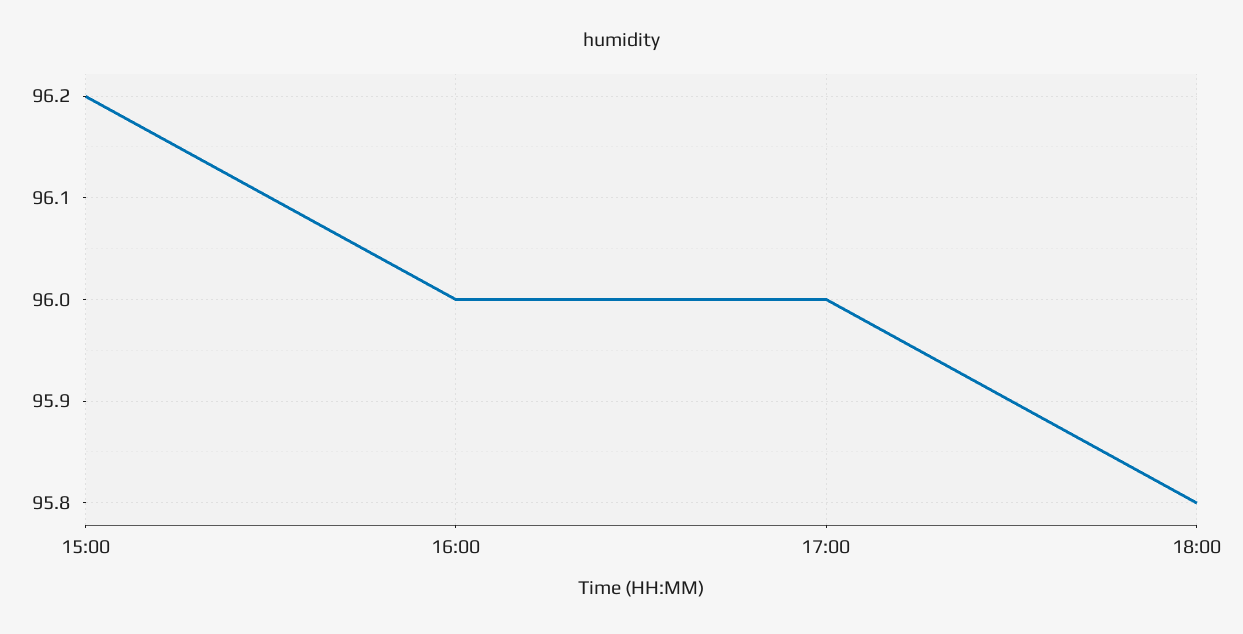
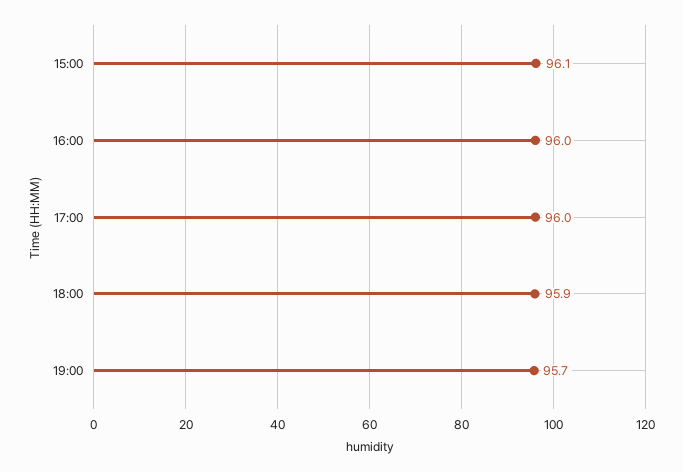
15:00: 96.2 -> 96.1
18:00: 95.8 -> 95.9
19:00: none -> 95.7

